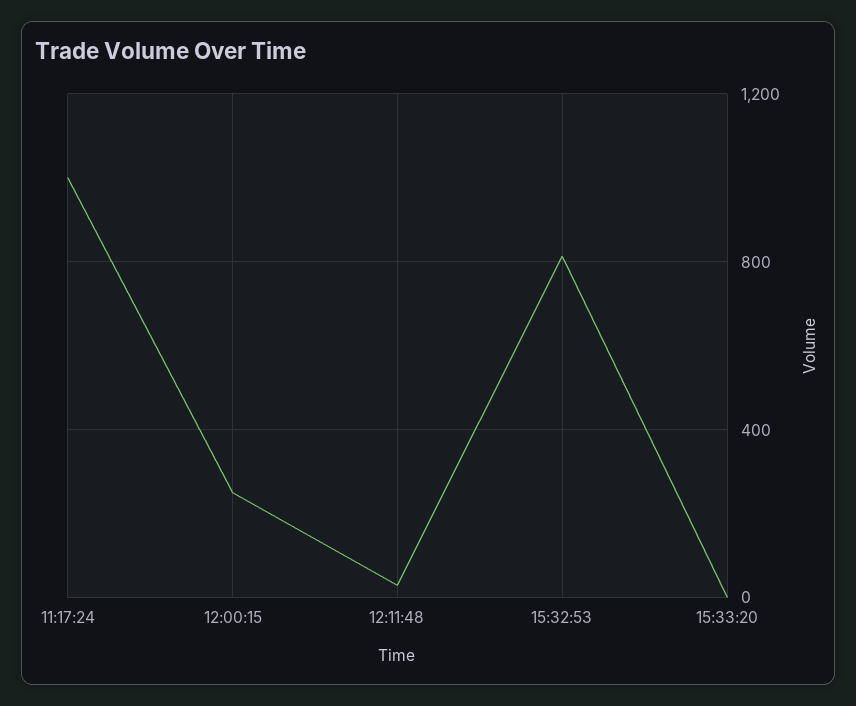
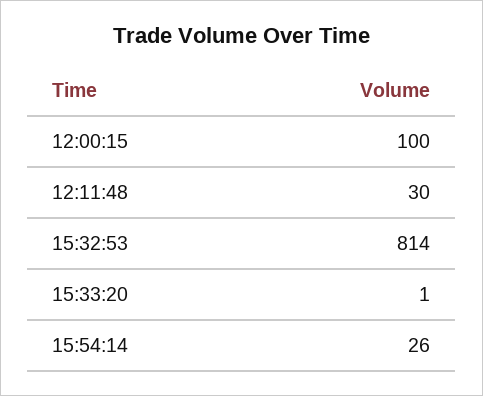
11:17:24: 1000 -> none
12:00:15: 250 -> 100
15:54:14: none -> 26

